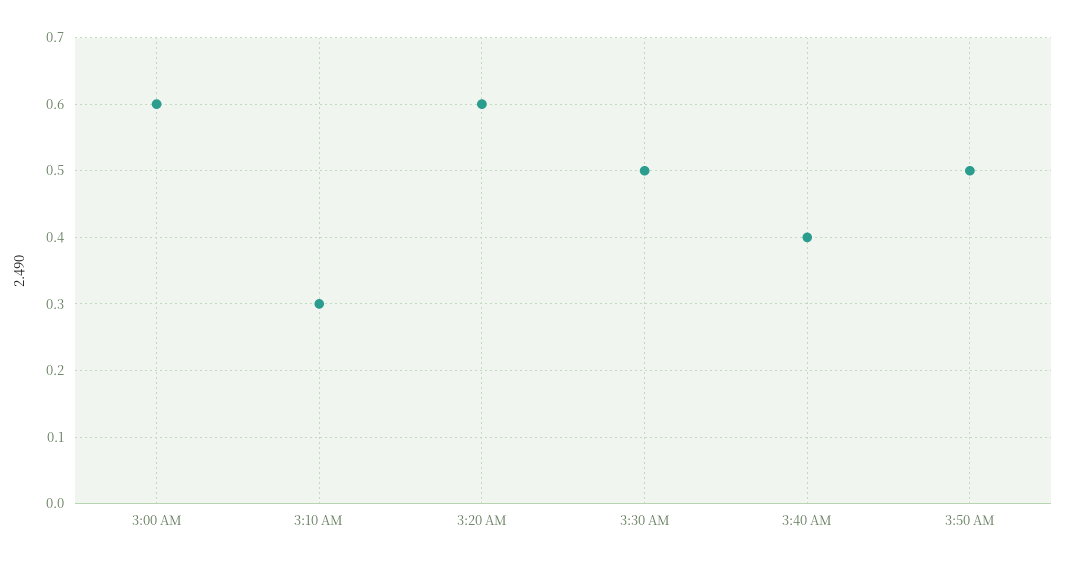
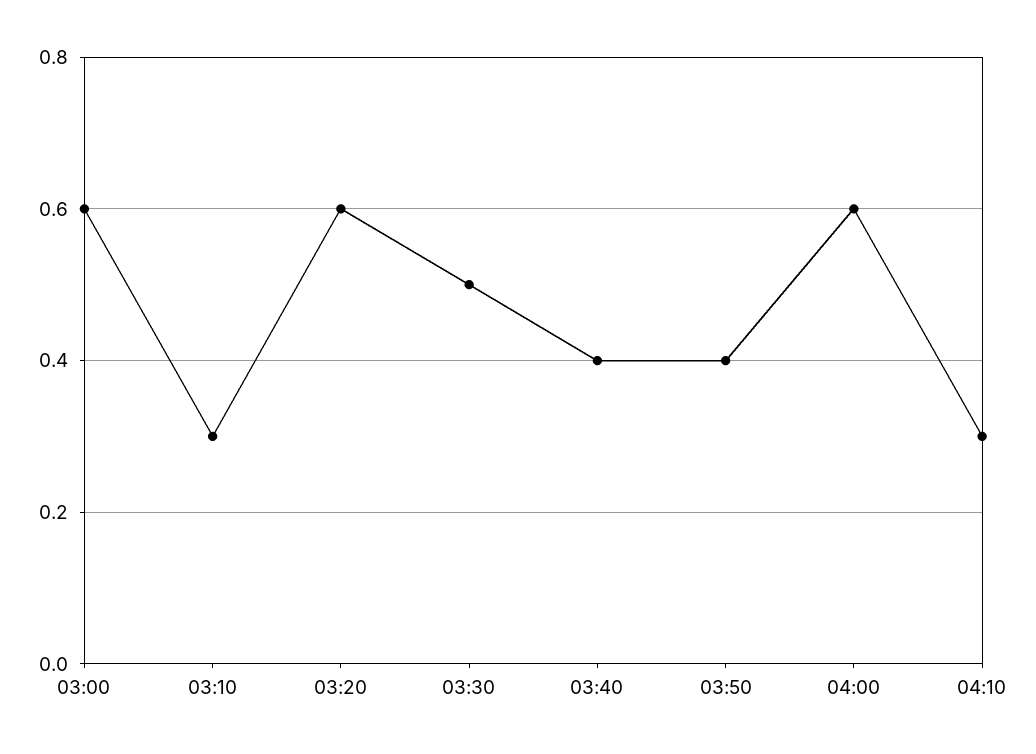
3:50 AM: 0.5 -> 0.4
04:00: none -> 0.6
04:10: none -> 0.3

